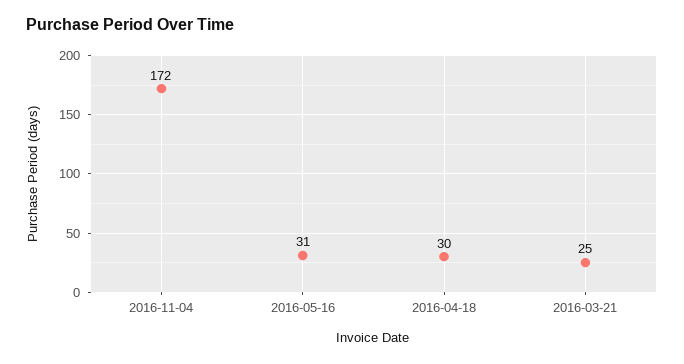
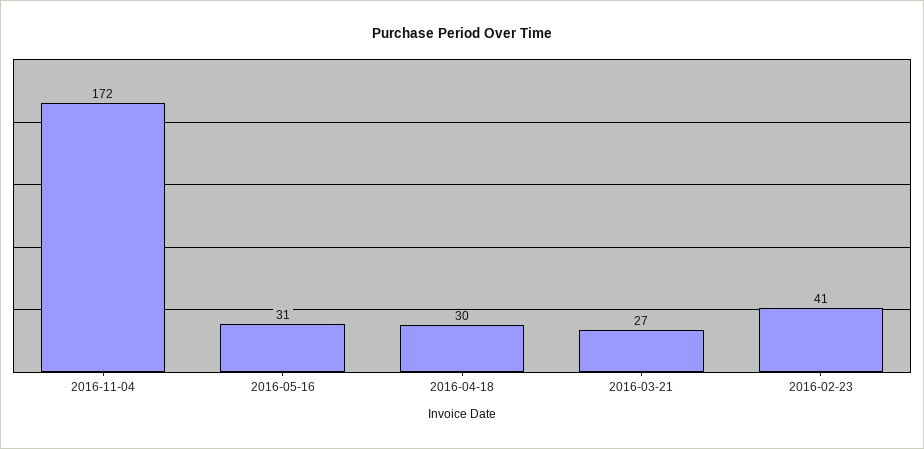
2016-03-21: 25 -> 27
2016-02-23: none -> 41

